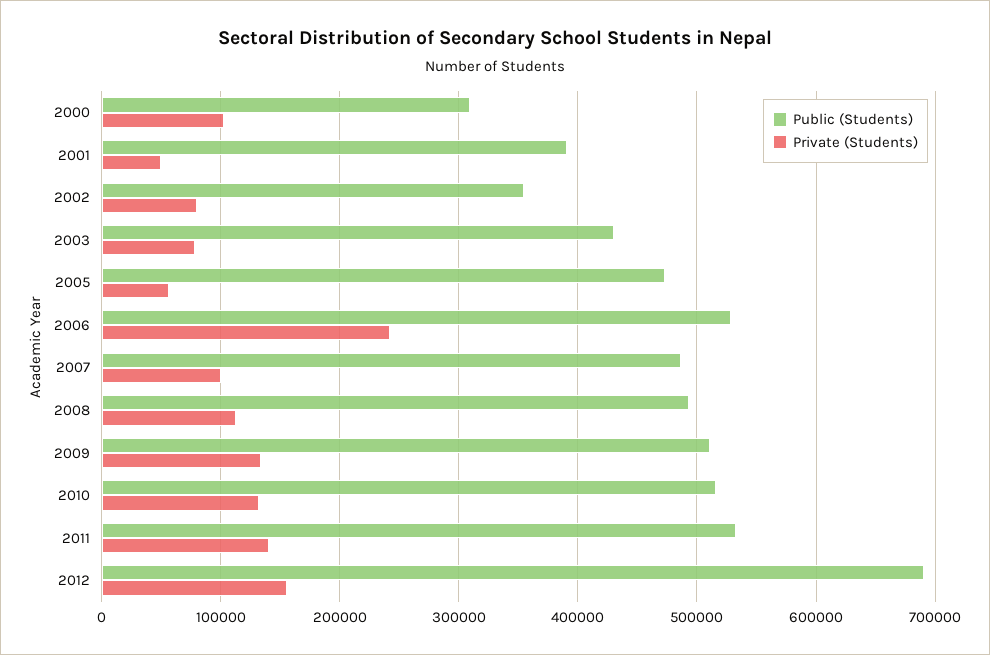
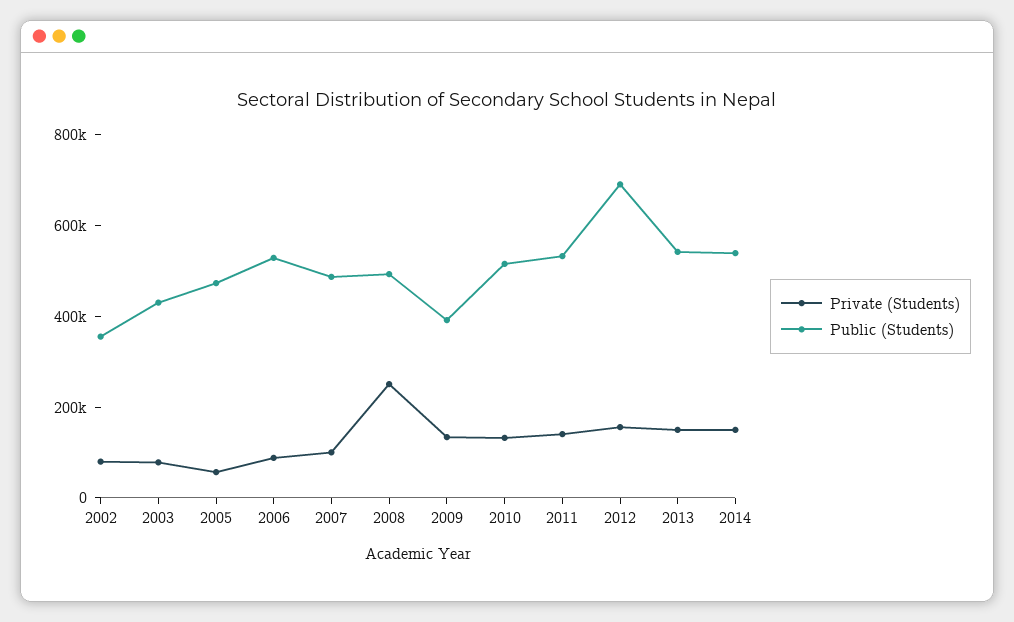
Public (Students), 2000: 310000 -> none
Private (Students), 2000: 100000 -> none
Public (Students), 2001: 390000 -> none
Private (Students), 2001: 50000 -> none
Private (Students), 2006: 240000 -> 100000
Private (Students), 2008: 110000 -> 250000
Public (Students), 2009: 510000 -> 400000
Private (Students), 2013: none -> 150000
Public (Students), 2013: none -> 550000
Private (Students), 2014: none -> 150000
Public (Students), 2014: none -> 550000

